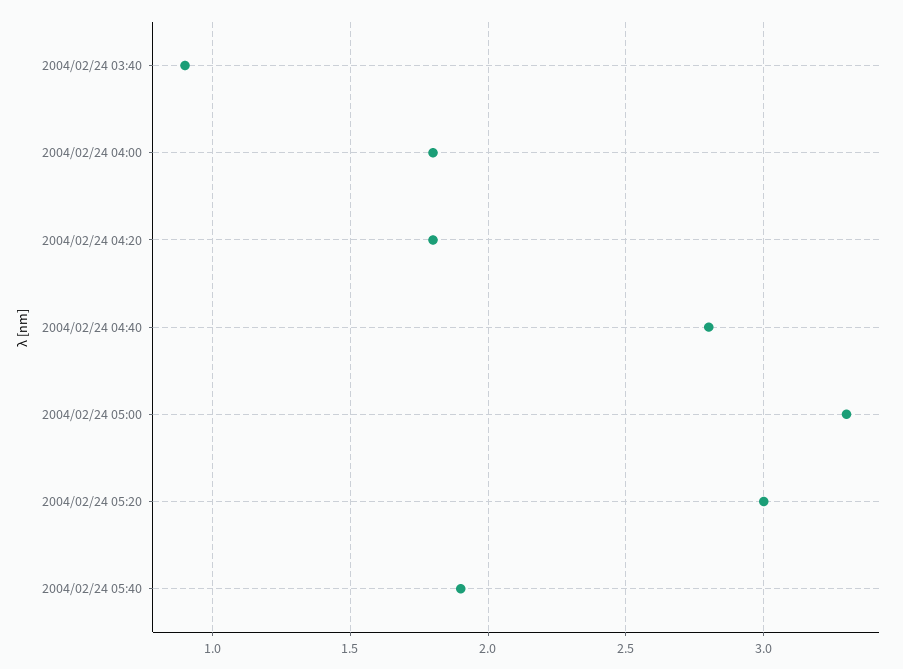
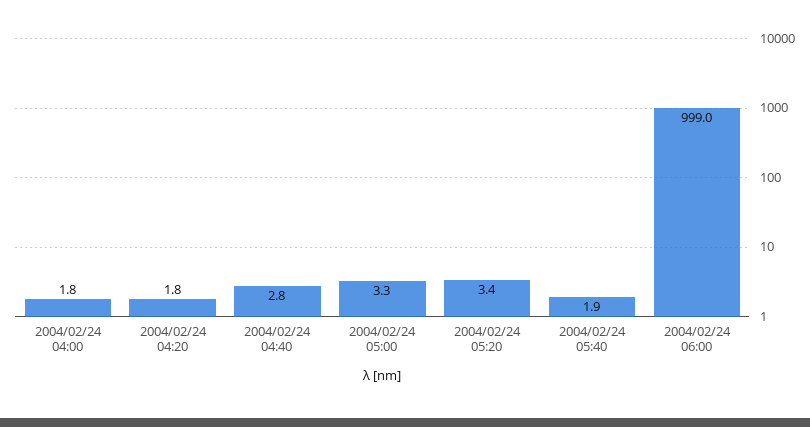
2004/02/24 03:40: 0.9 -> none
2004/02/24 05:20: 3 -> 3.4
2004/02/24 06:00: none -> 999

